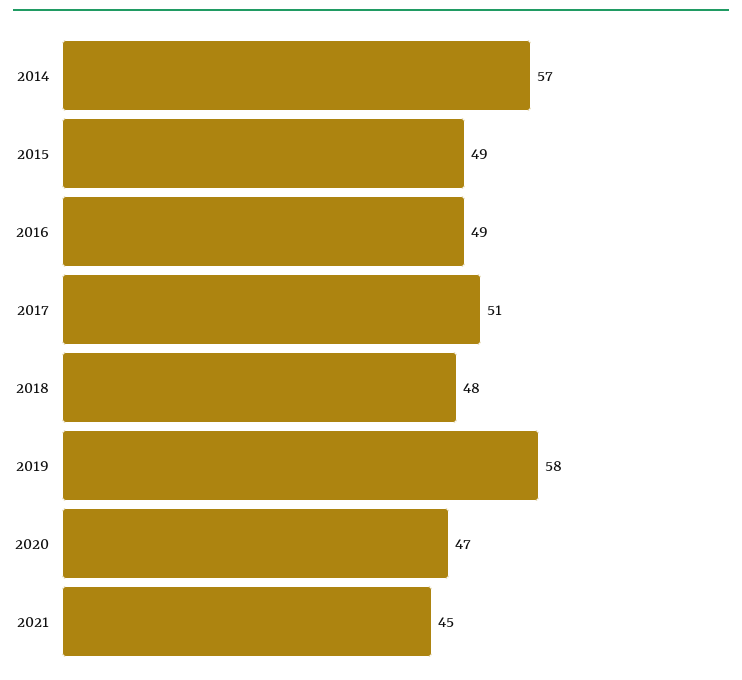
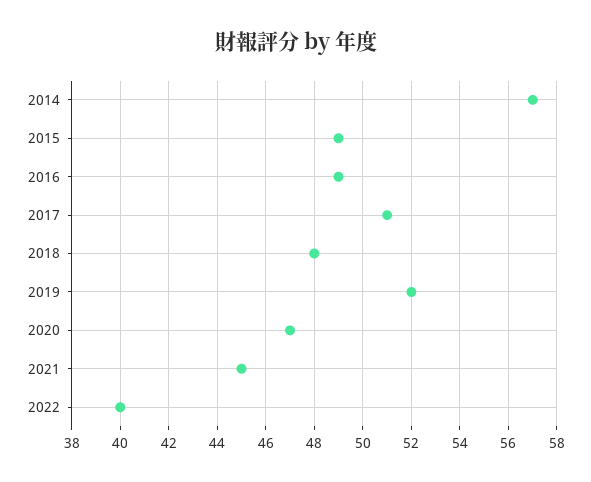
2019: 58 -> 52
2022: none -> 40

